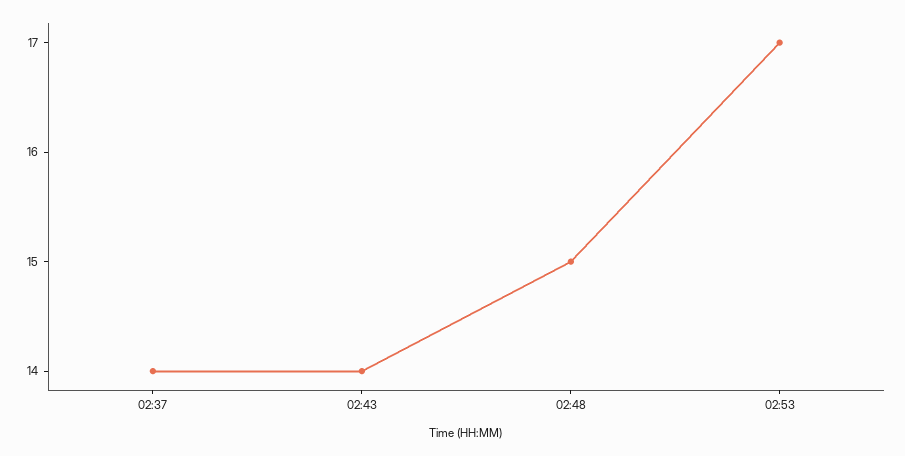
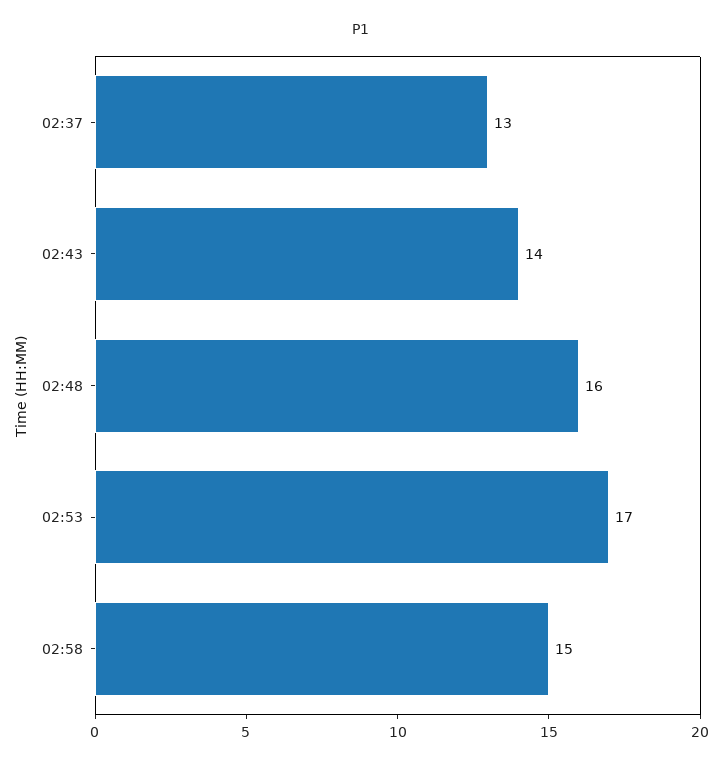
02:37: 14 -> 13
02:48: 15 -> 16
02:58: none -> 15

